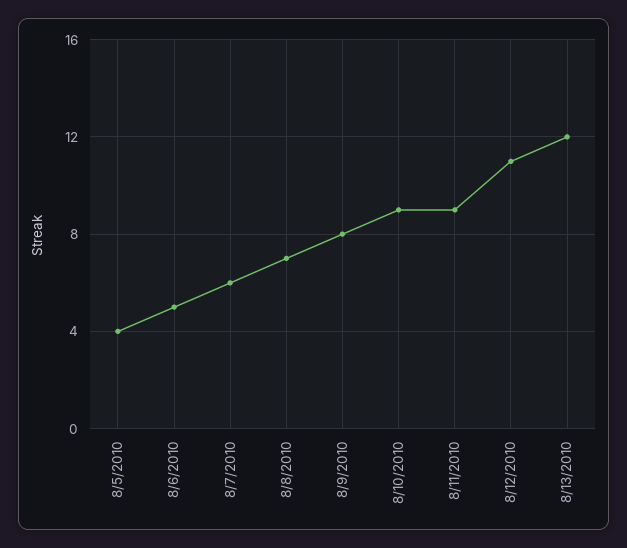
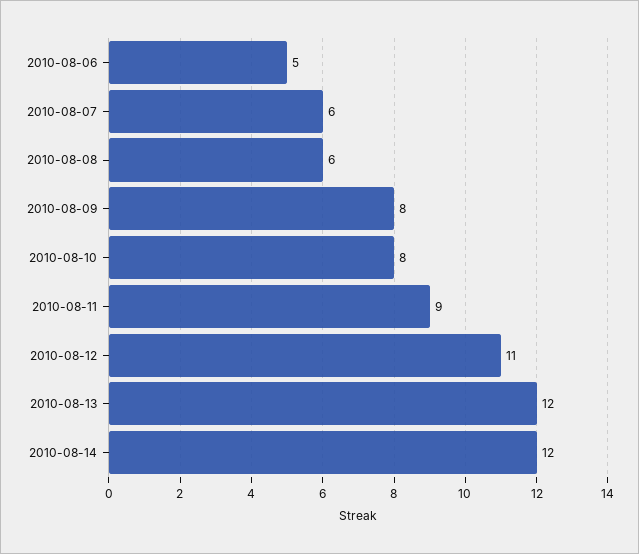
8/5/2010: 4 -> none
8/8/2010: 7 -> 6
8/10/2010: 9 -> 8
2010-08-14: none -> 12

